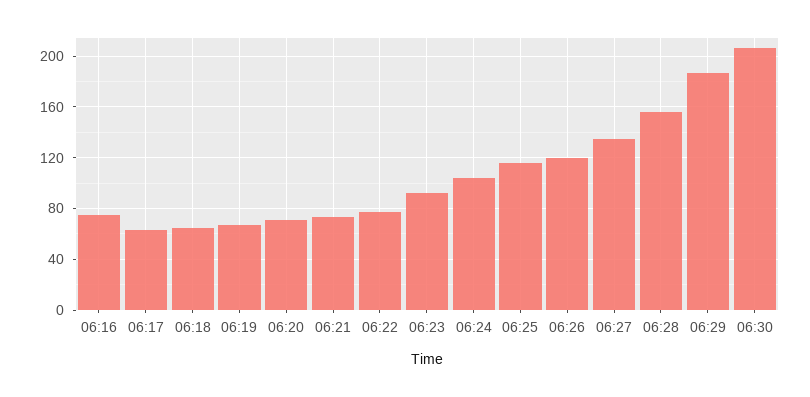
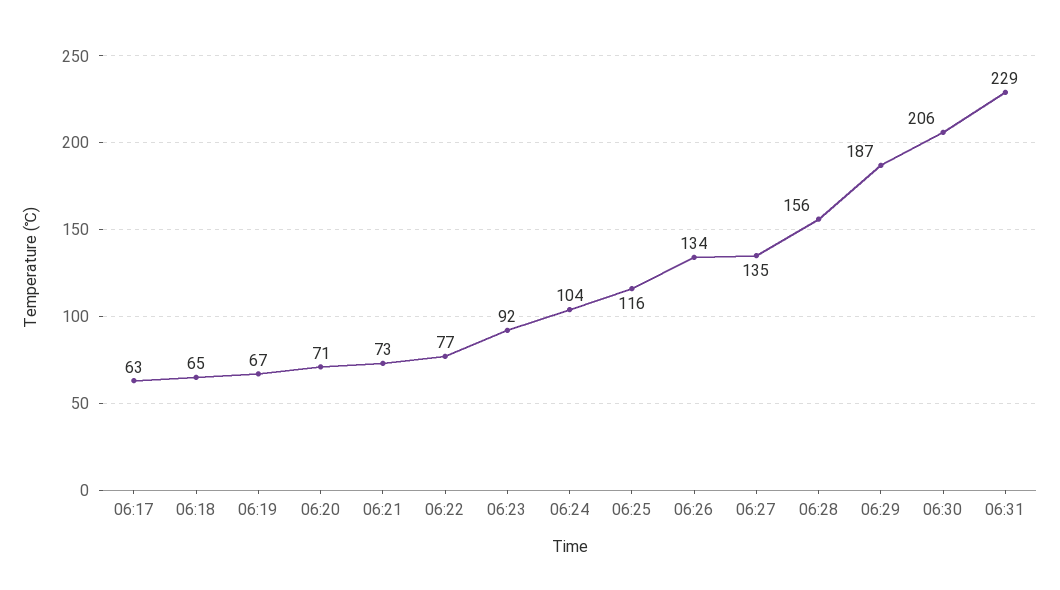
06:16: 75 -> none
06:26: 120 -> 134
06:31: none -> 229

